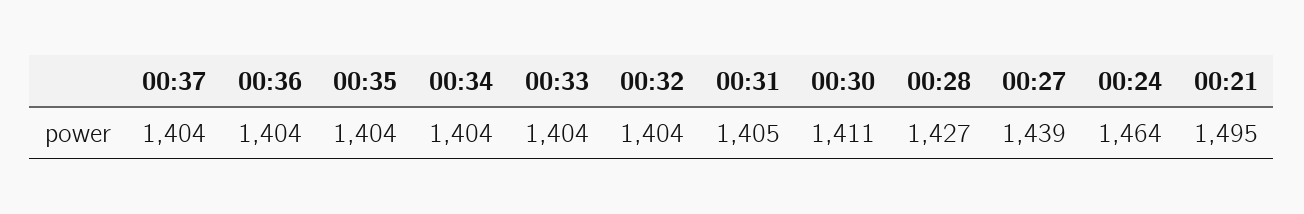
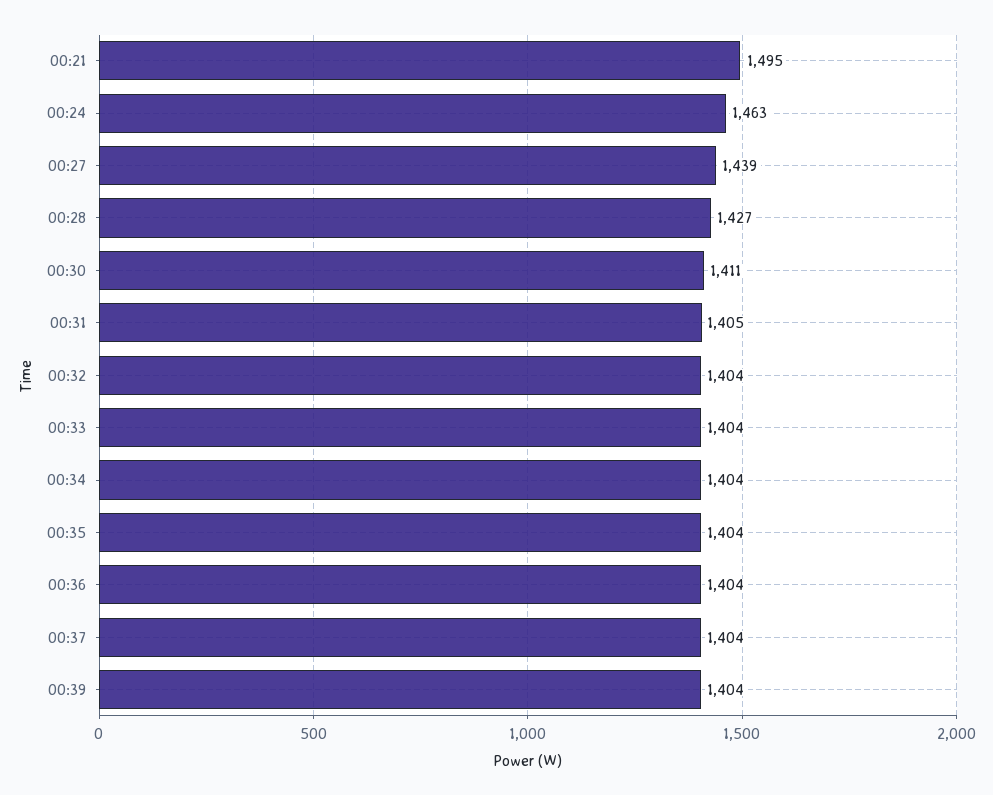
00:24: 1464 -> 1463
00:39: none -> 1404

